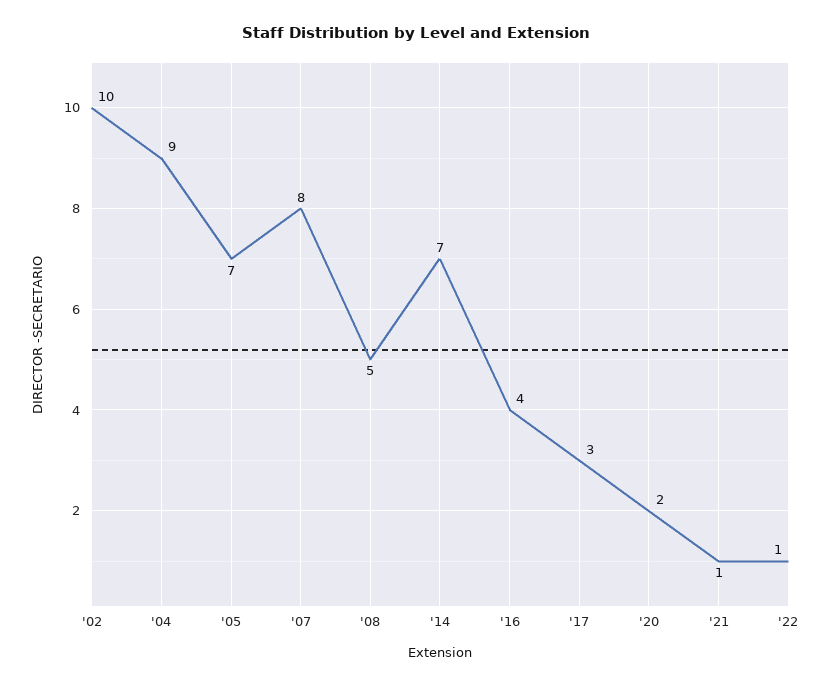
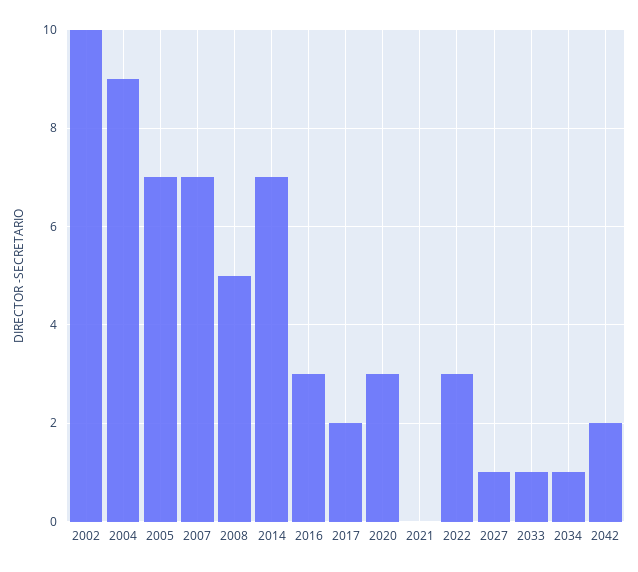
'07: 8 -> 7
'16: 4 -> 3
'17: 3 -> 2
'20: 2 -> 3
'21: 1 -> 0
'22: 1 -> 3
2027: none -> 1
2033: none -> 1
2034: none -> 1
2042: none -> 2

